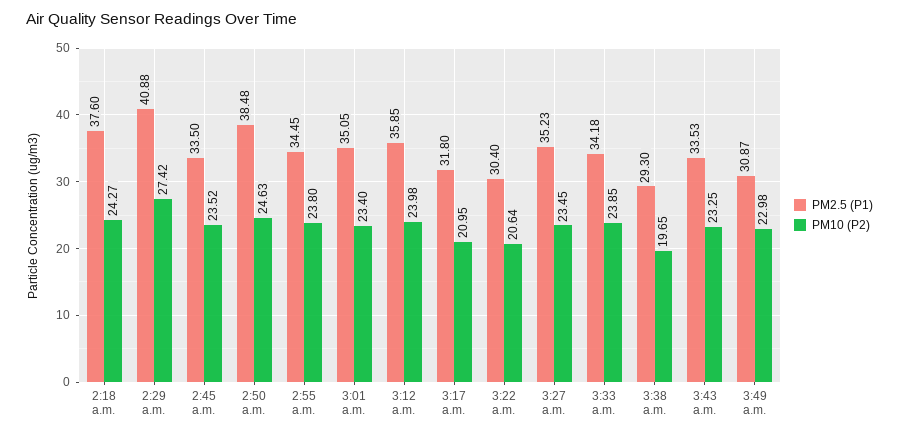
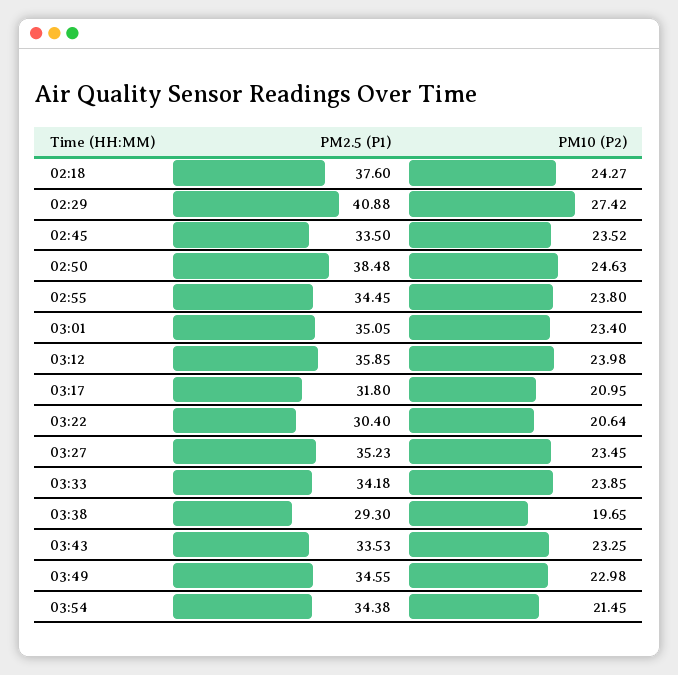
PM2.5 (P1), 3:49 a.m.: 30.87 -> 34.55
PM2.5 (P1), 03:54: none -> 34.38
PM10 (P2), 03:54: none -> 21.45

